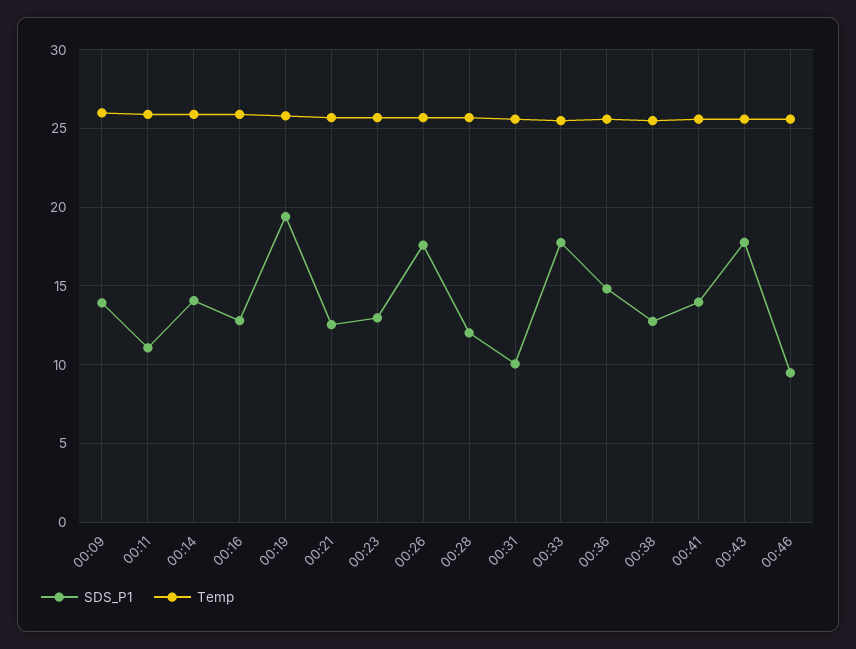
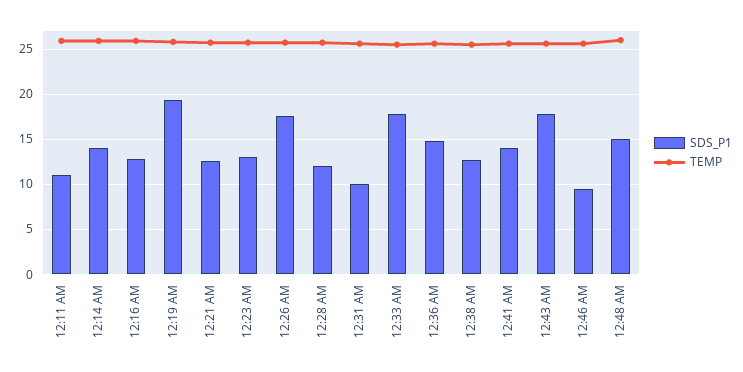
SDS_P1, 00:09: 14 -> none
Temp, 00:09: 26 -> none
SDS_P1, 12:48 AM: none -> 15
Temp, 12:48 AM: none -> 26

